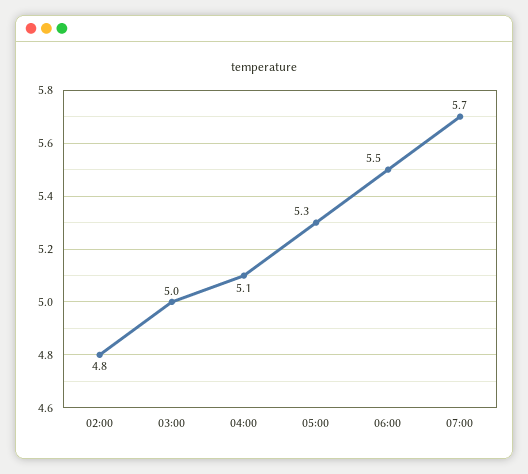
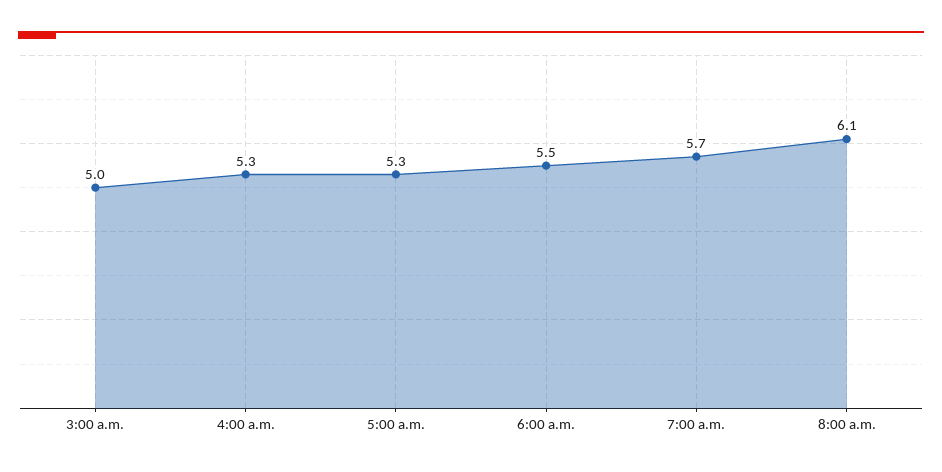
02:00: 4.8 -> none
04:00: 5.1 -> 5.3
8:00 a.m.: none -> 6.1

